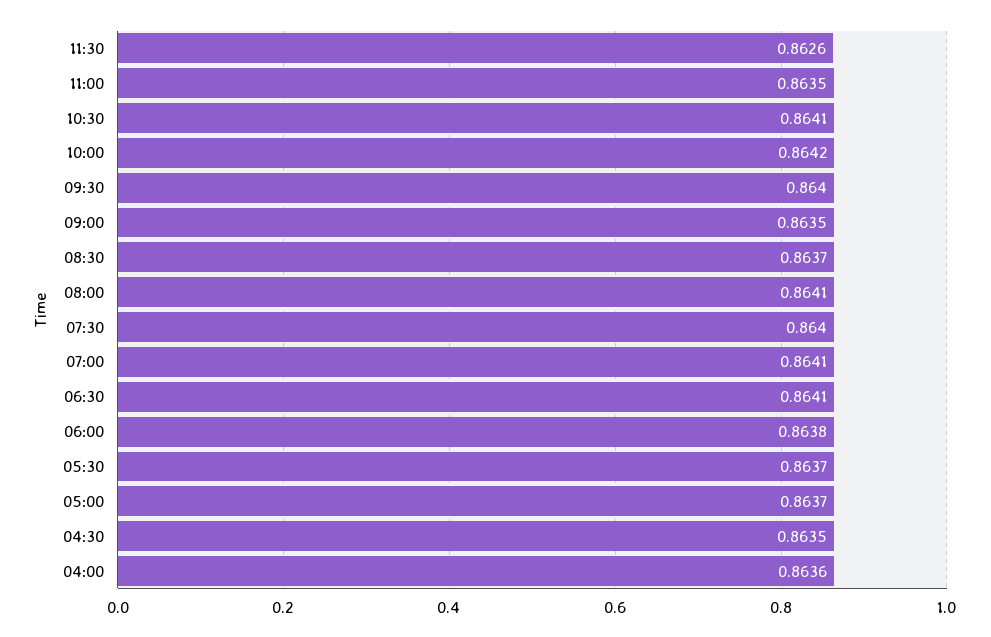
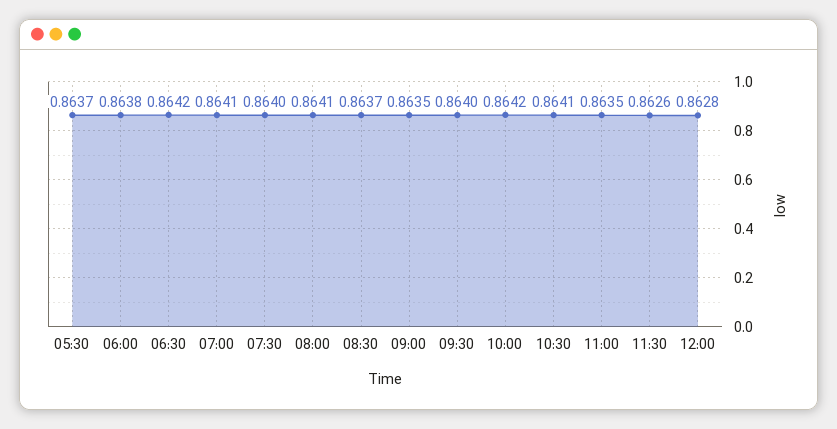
06:30: 0.8641 -> 0.8642
05:00: 0.8637 -> none
04:30: 0.8635 -> none
04:00: 0.8636 -> none
12:00: none -> 0.8628

